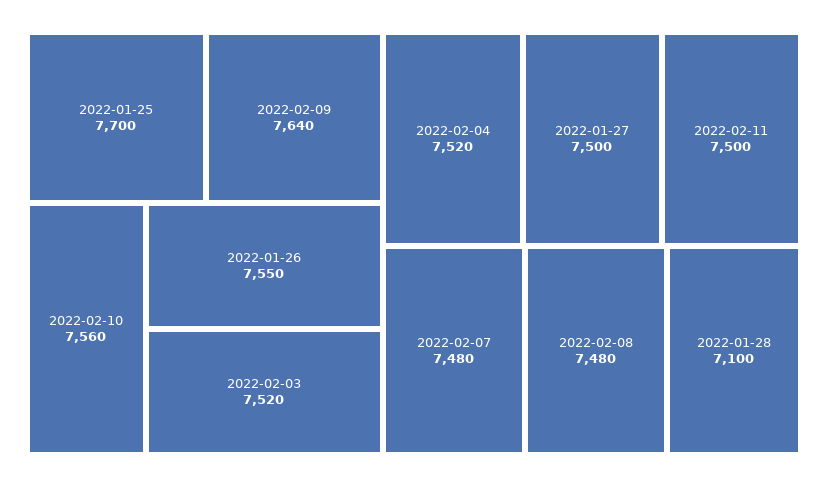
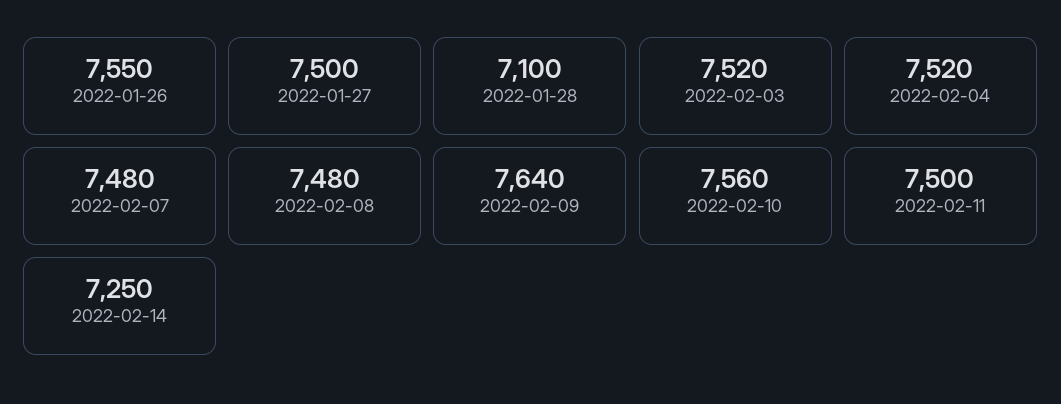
2022-01-25: 7700 -> none
2022-02-14: none -> 7250

